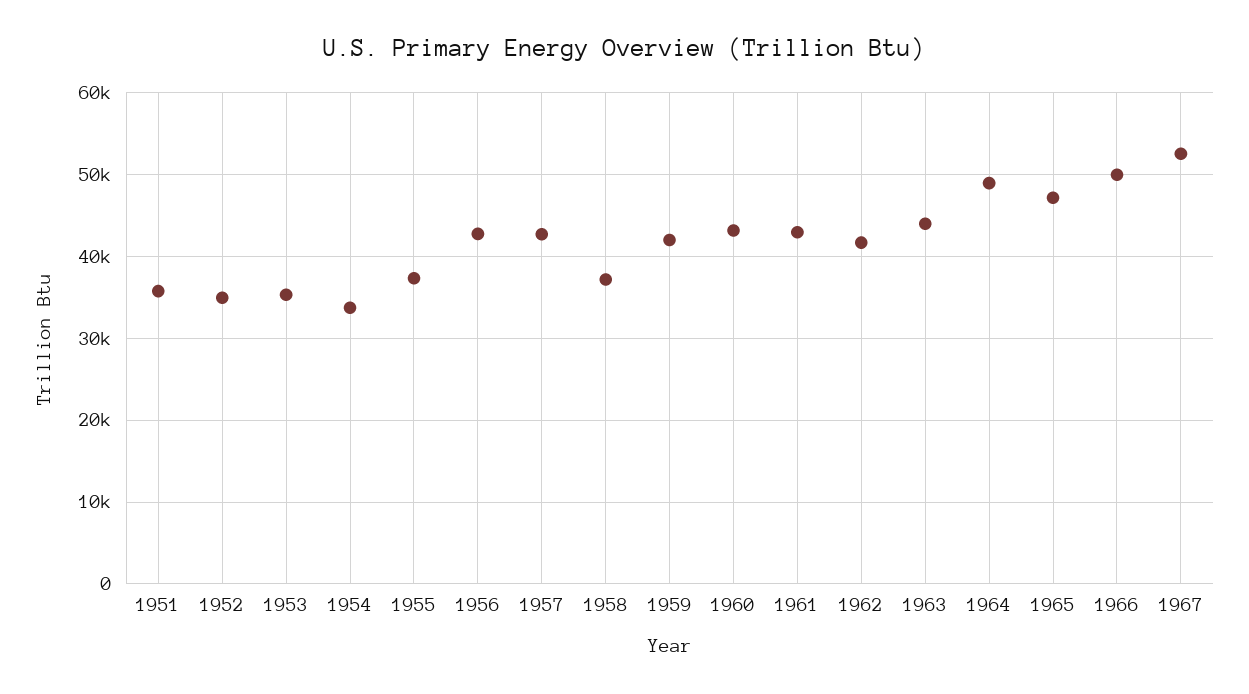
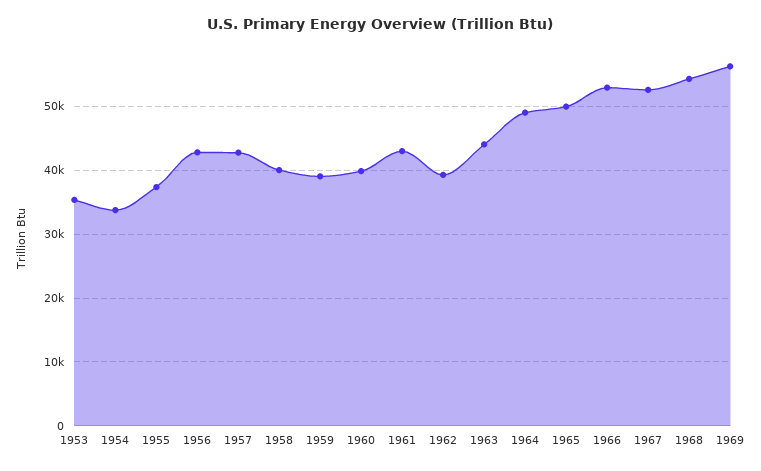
1951: 36000 -> none
1952: 35000 -> none
1958: 37000 -> 40000
1959: 42000 -> 39000
1960: 43000 -> 40000
1962: 42000 -> 39000
1965: 47000 -> 50000
1966: 50000 -> 53000
1968: none -> 54000
1969: none -> 56000

